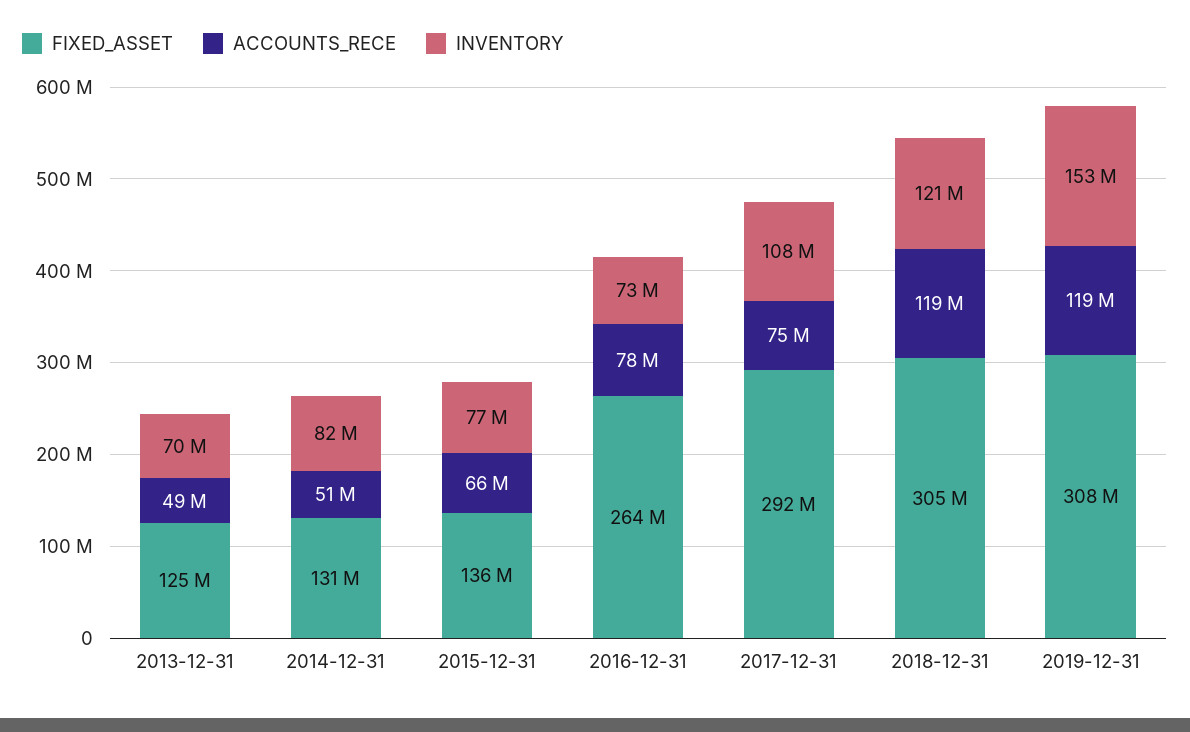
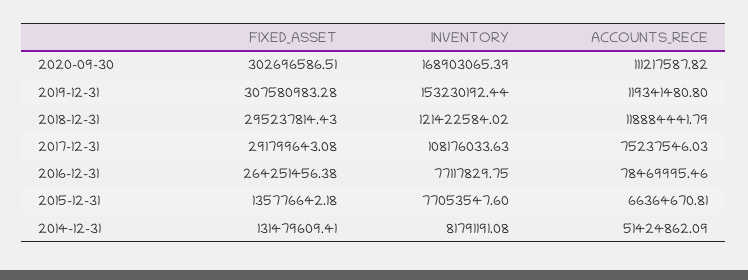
FIXED_ASSET, 2013-12-31: 125000000 -> none
ACCOUNTS_RECE, 2013-12-31: 49000000 -> none
INVENTORY, 2013-12-31: 70000000 -> none
INVENTORY, 2016-12-31: 73000000 -> 77117829.75
FIXED_ASSET, 2018-12-31: 305000000 -> 295237814.43
FIXED_ASSET, 2020-09-30: none -> 302696586.51
INVENTORY, 2020-09-30: none -> 168903065.39
ACCOUNTS_RECE, 2020-09-30: none -> 111217587.82

